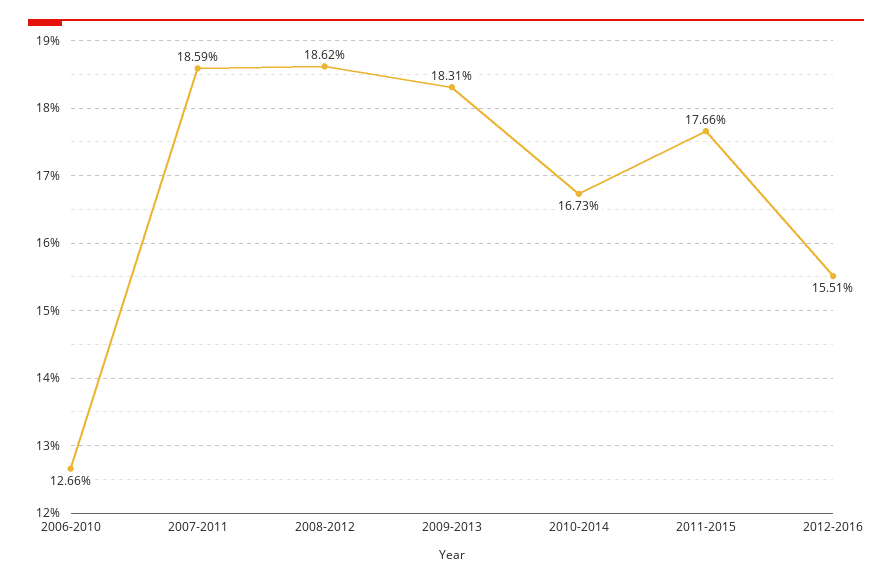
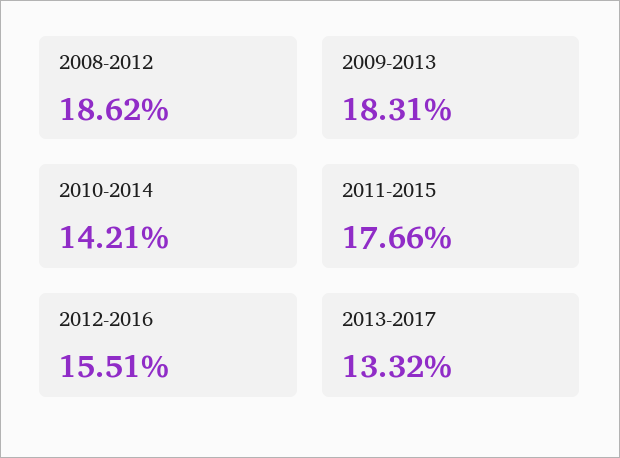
2006-2010: 12.66 -> none
2007-2011: 18.59 -> none
2010-2014: 16.73 -> 14.21
2013-2017: none -> 13.32

